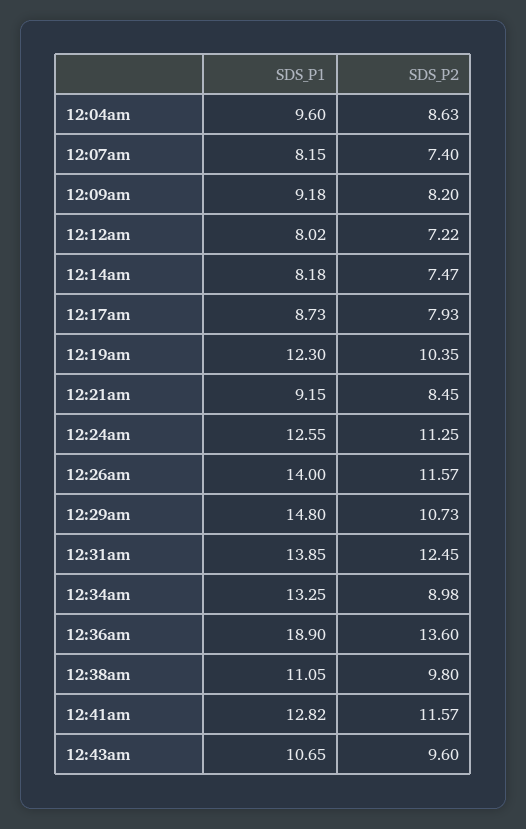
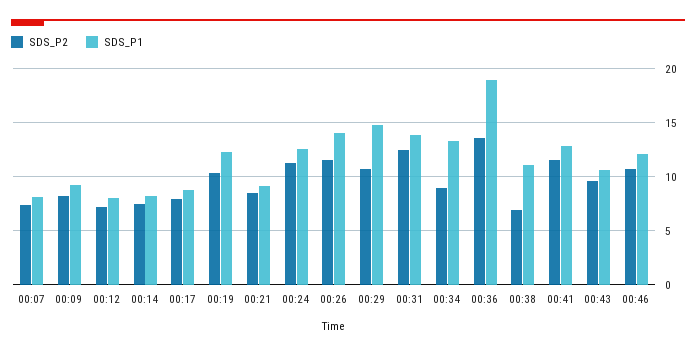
SDS_P1, 12:04am: 9.6 -> none
SDS_P2, 12:04am: 8.63 -> none
SDS_P2, 12:38am: 9.8 -> 7
SDS_P2, 00:46: none -> 11
SDS_P1, 00:46: none -> 12

